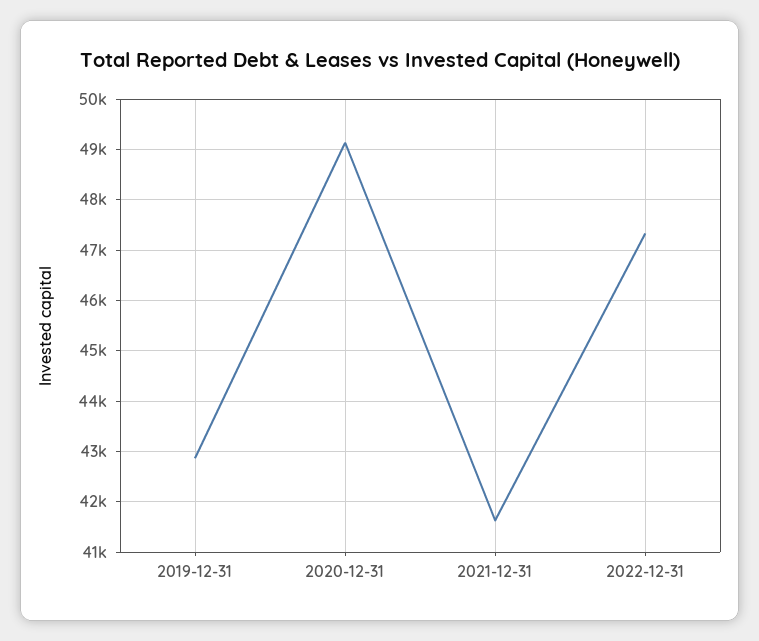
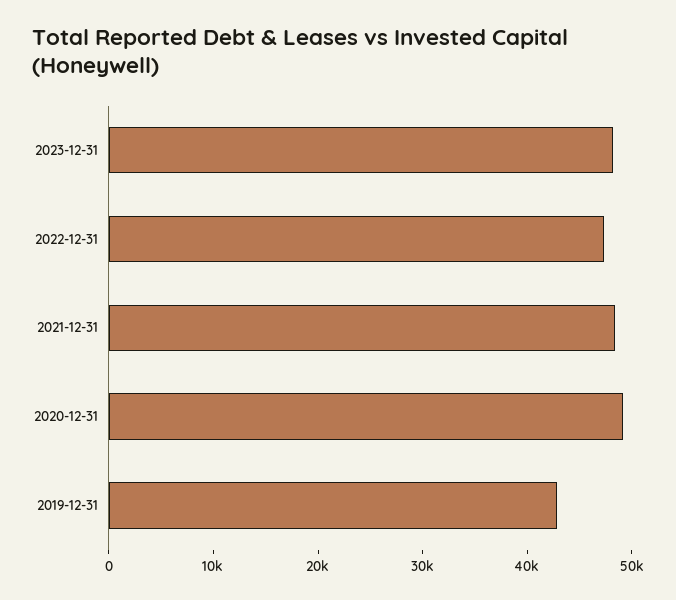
2021-12-31: 41600 -> 48000
2023-12-31: none -> 48000

